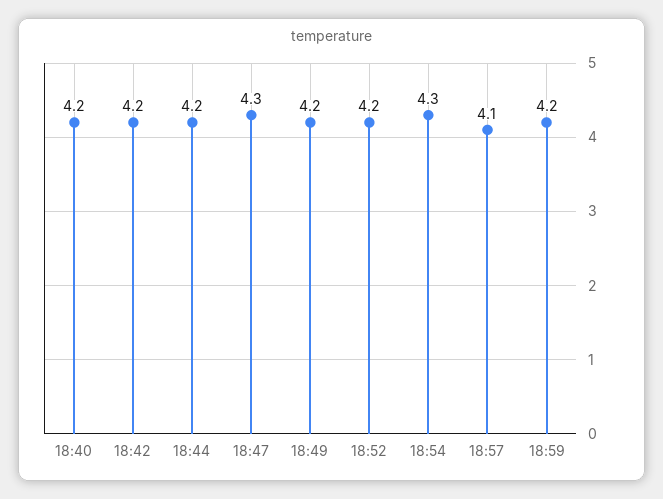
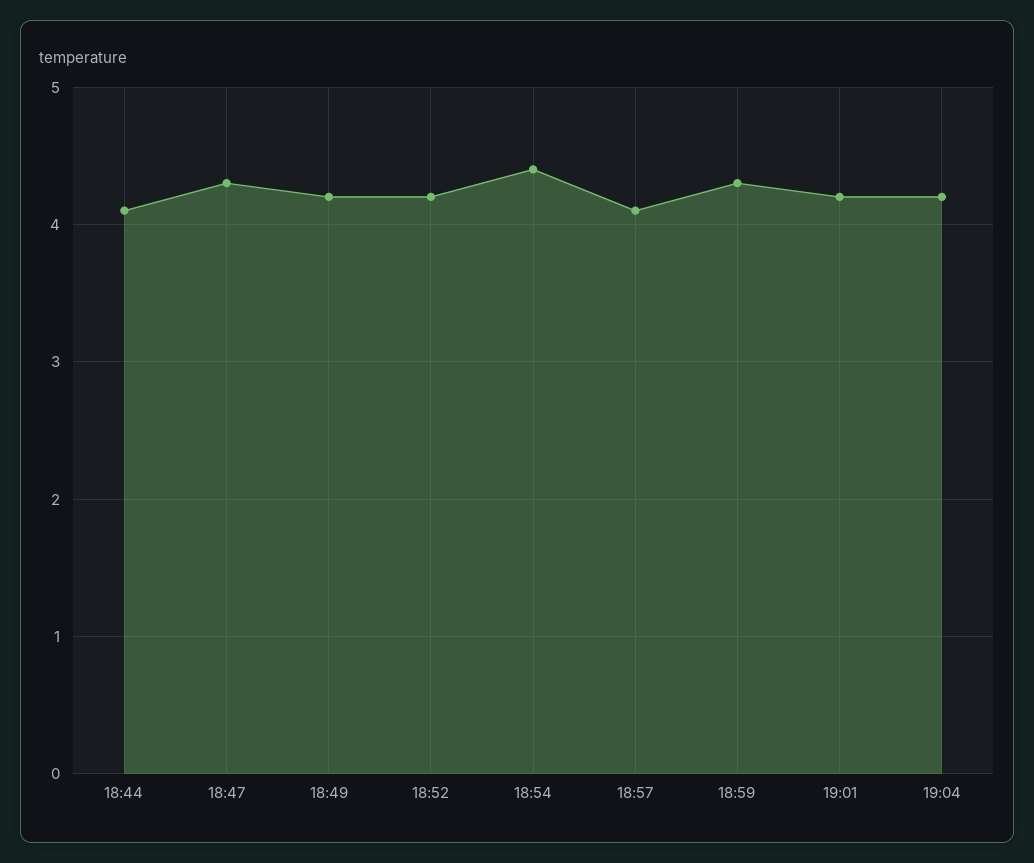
18:40: 4.2 -> none
18:42: 4.2 -> none
18:44: 4.2 -> 4.1
18:54: 4.3 -> 4.4
18:59: 4.2 -> 4.3
19:01: none -> 4.2
19:04: none -> 4.2

